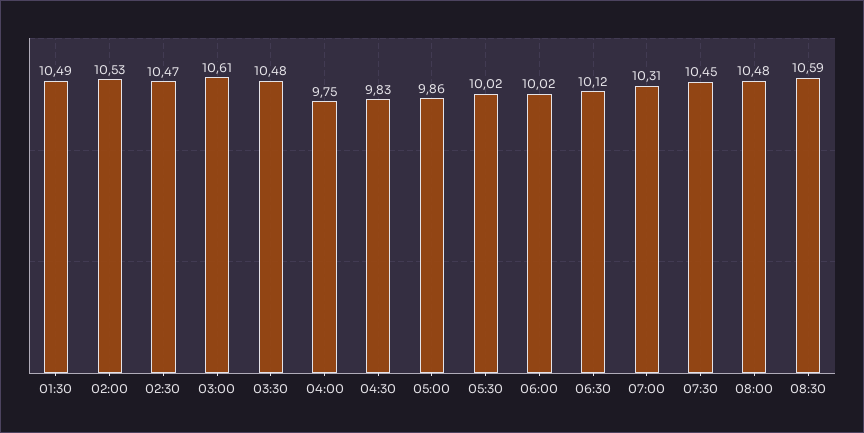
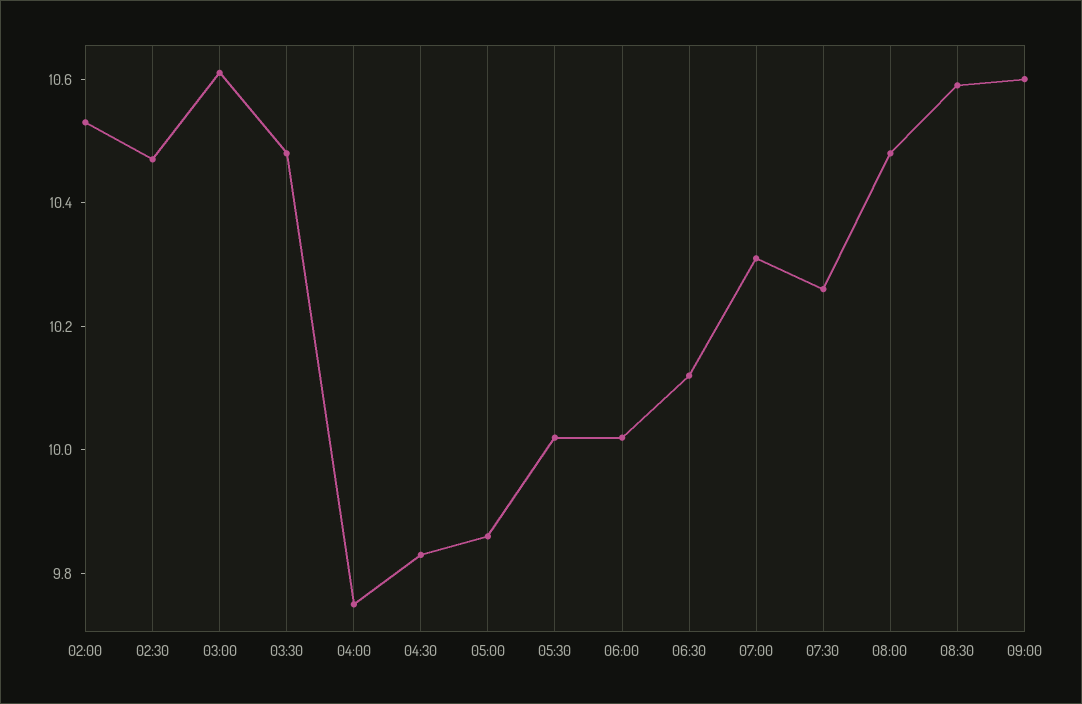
01:30: 10.49 -> none
07:30: 10.45 -> 10.25
09:00: none -> 10.6

